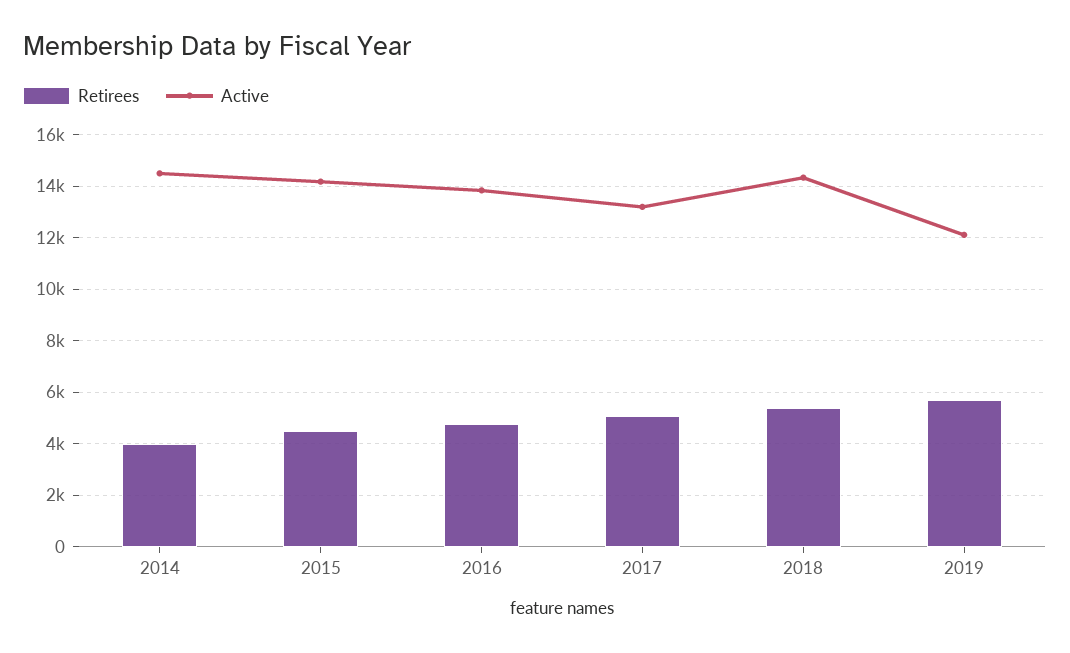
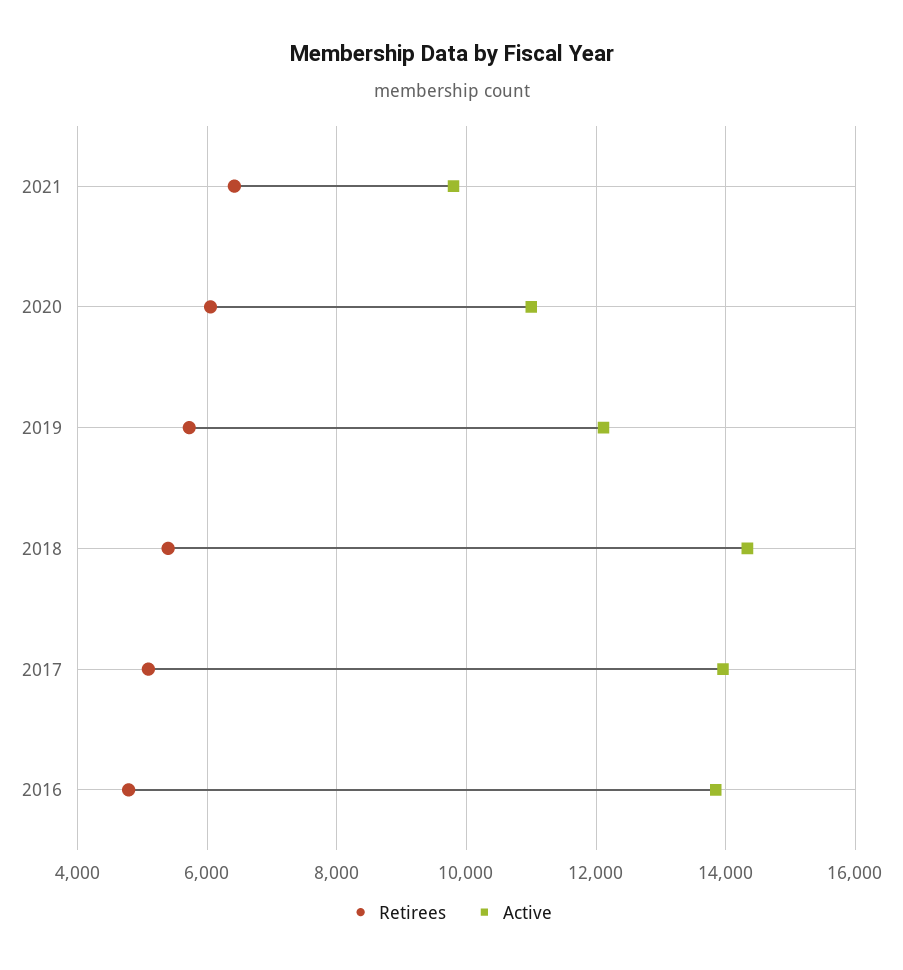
Retirees, 2014: 4000 -> none
Active, 2014: 14500 -> none
Retirees, 2015: 4500 -> none
Active, 2015: 14250 -> none
Active, 2017: 13250 -> 14000
Retirees, 2021: none -> 6400
Active, 2021: none -> 9800
Retirees, 2020: none -> 6000
Active, 2020: none -> 11000

